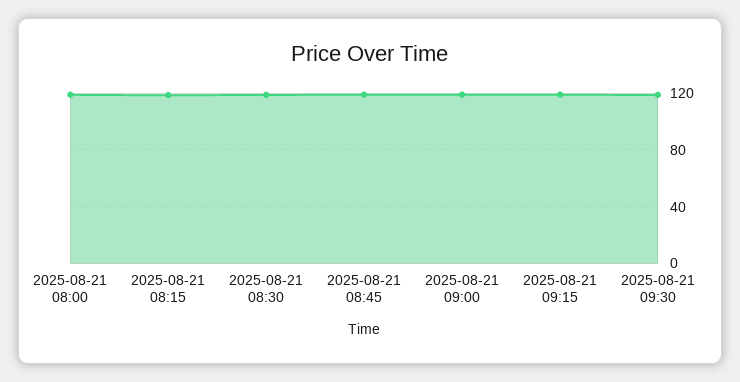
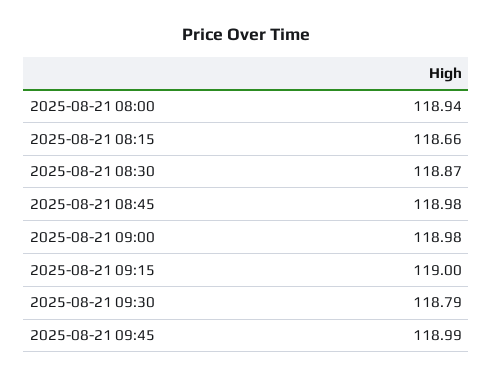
2025-08-21 09:45: none -> 118.99

